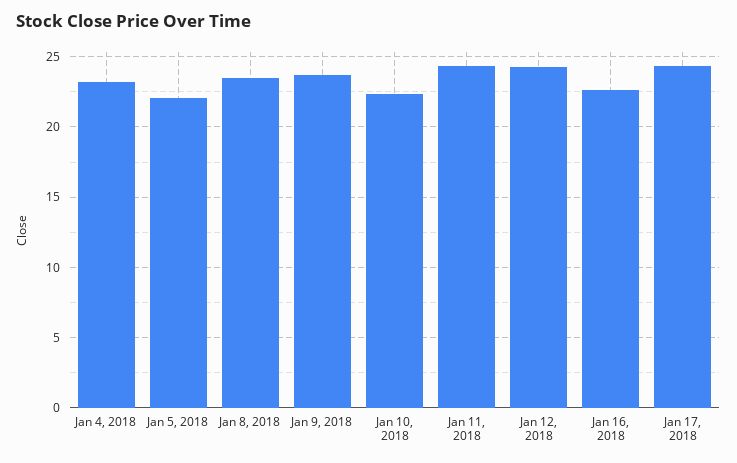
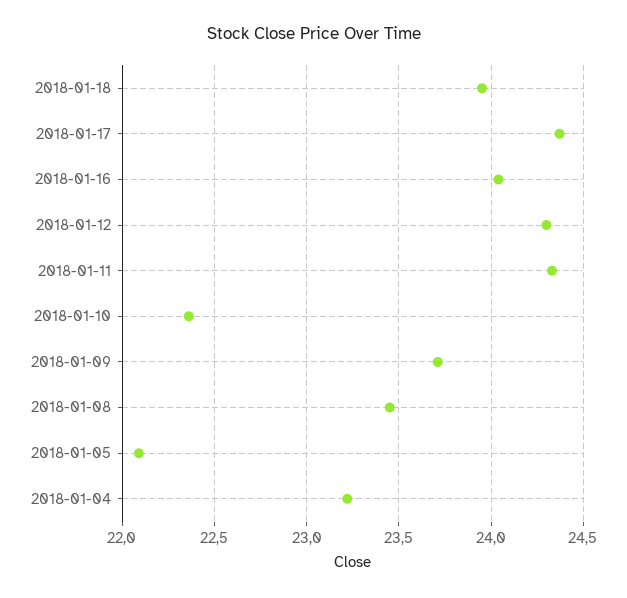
Jan 16, 2018: 22.5 -> 24.05
2018-01-18: none -> 23.95

